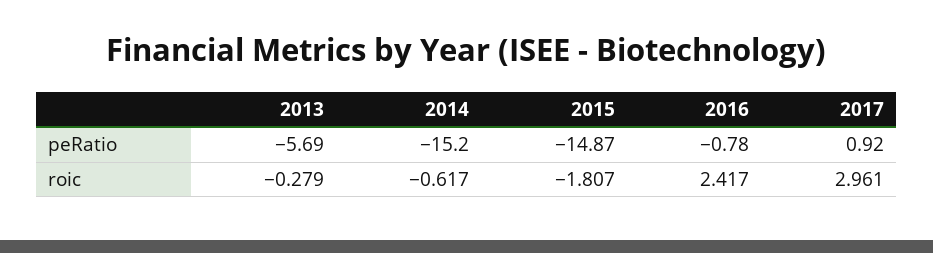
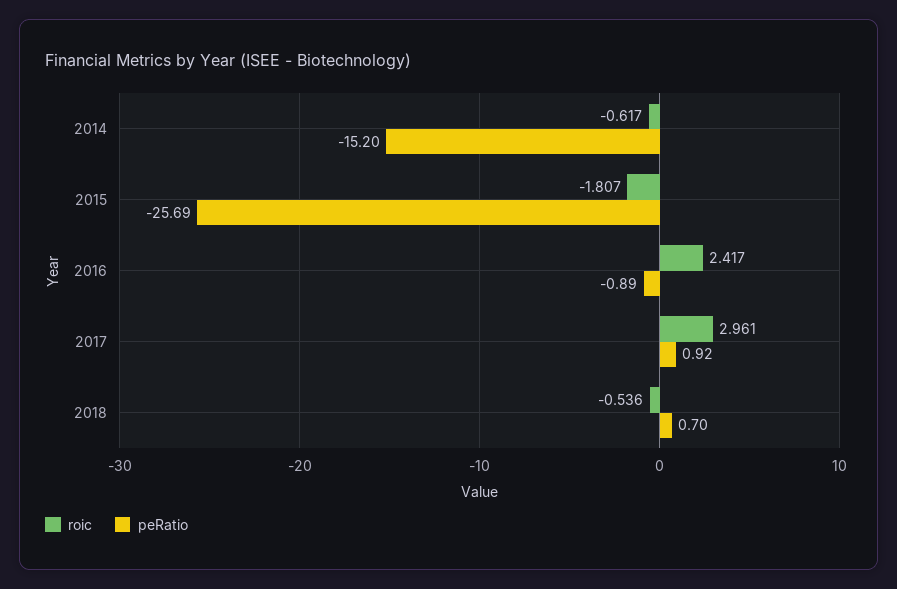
peRatio, 2013: -5.69 -> none
peRatio, 2015: -14.87 -> -25.69
peRatio, 2016: -0.78 -> -0.89
roic, 2013: -0.279 -> none
roic, 2018: none -> -0.536
peRatio, 2018: none -> 0.7

